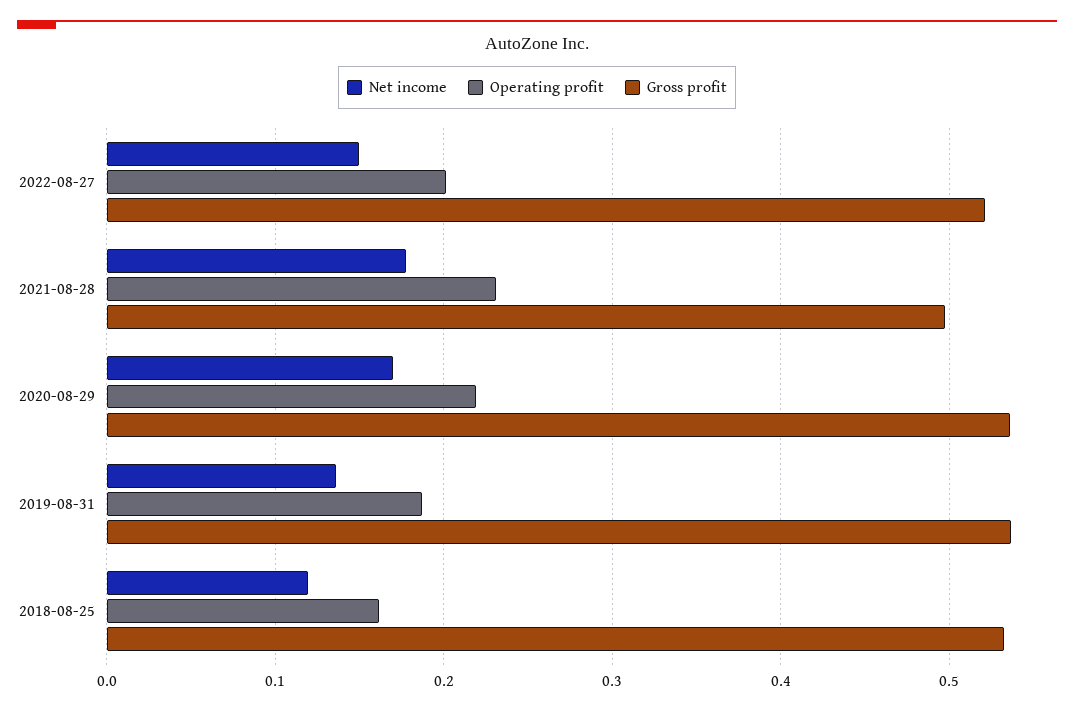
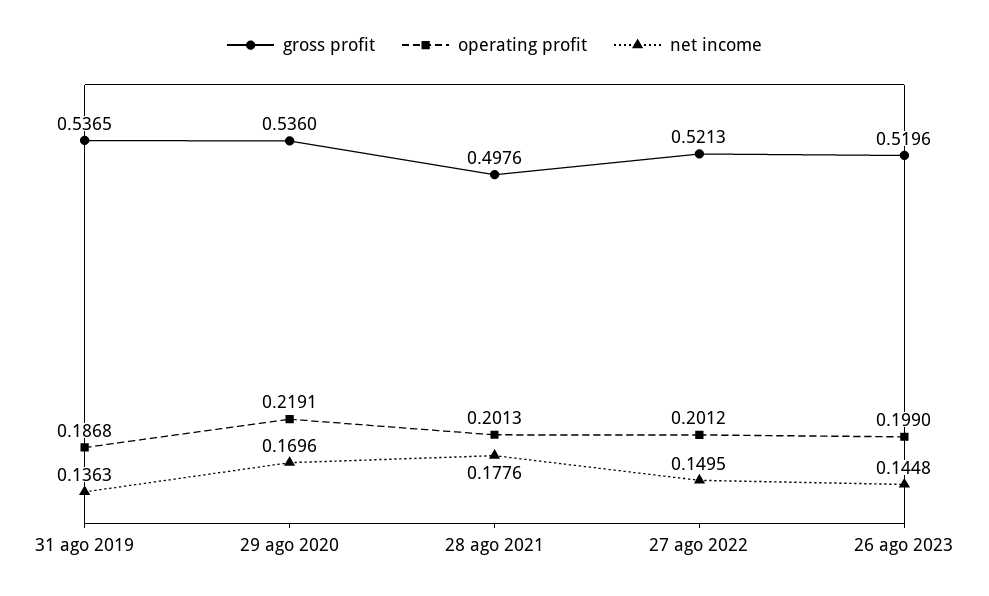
Operating profit, 2021-08-28: 0.23 -> 0.2013
Net income, 2018-08-25: 0.12 -> none
Operating profit, 2018-08-25: 0.16 -> none
Gross profit, 2018-08-25: 0.53 -> none
Gross profit, 26 ago 2023: none -> 0.5196
Operating profit, 26 ago 2023: none -> 0.199
Net income, 26 ago 2023: none -> 0.1448

